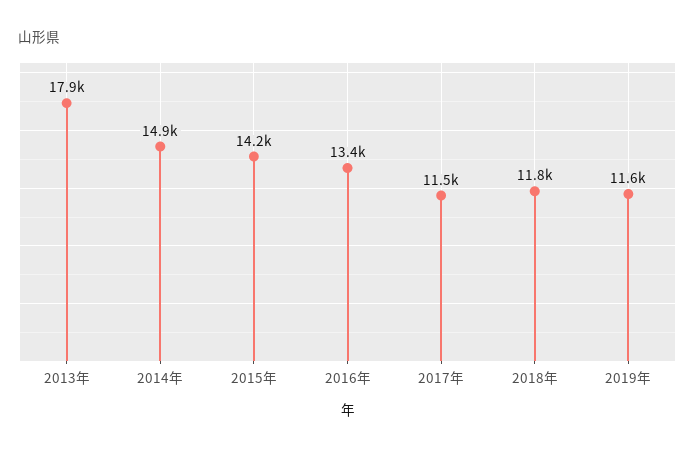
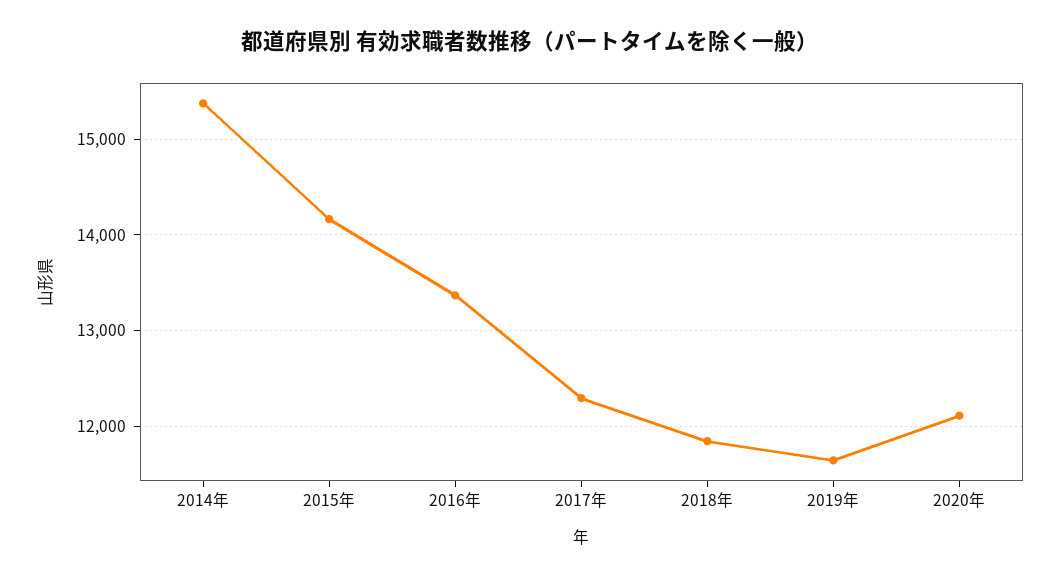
2013年: 17900 -> none
2014年: 14900 -> 15400
2017年: 11500 -> 12300
2020年: none -> 12100

